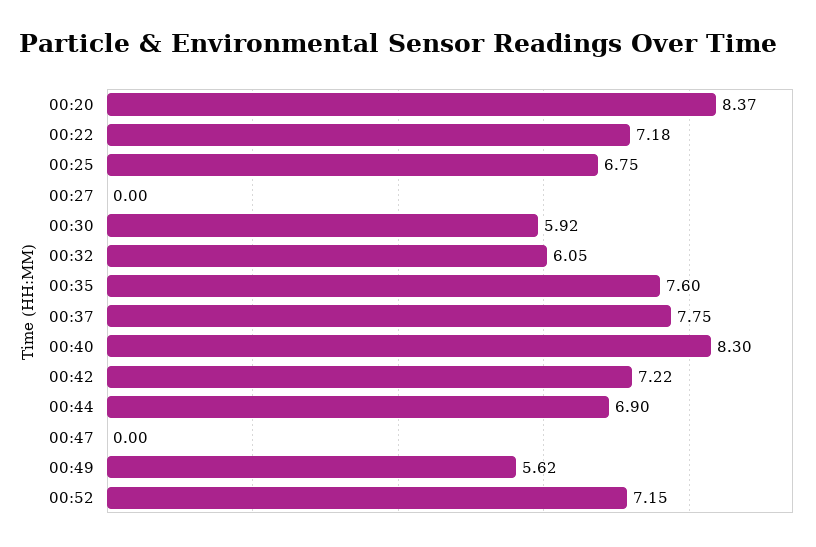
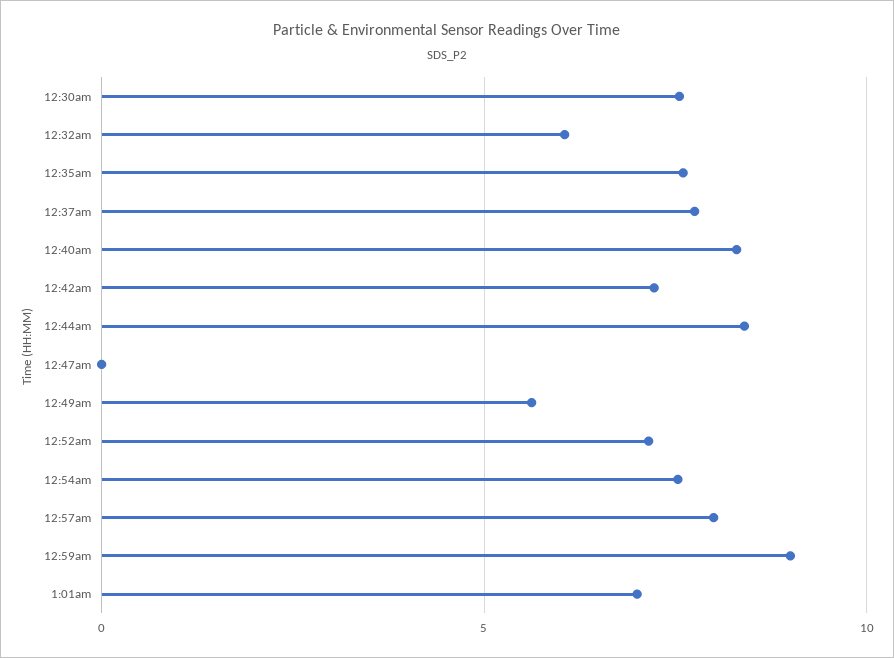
00:20: 8.37 -> none
00:22: 7.18 -> none
00:25: 6.75 -> none
00:27: 0 -> none
00:30: 5.92 -> 7.5
00:44: 6.9 -> 8.5
12:54am: none -> 7.5
12:57am: none -> 8
12:59am: none -> 9
1:01am: none -> 7

